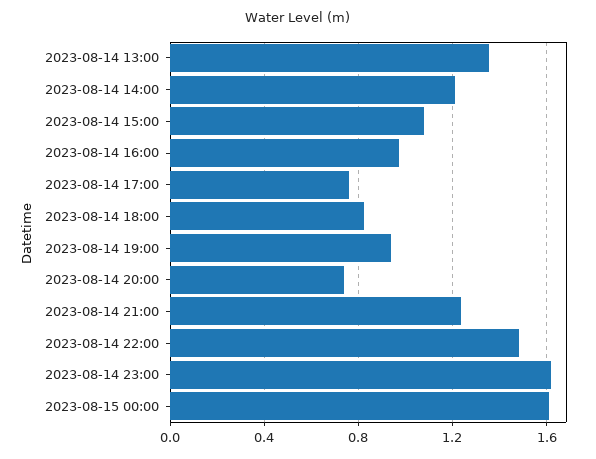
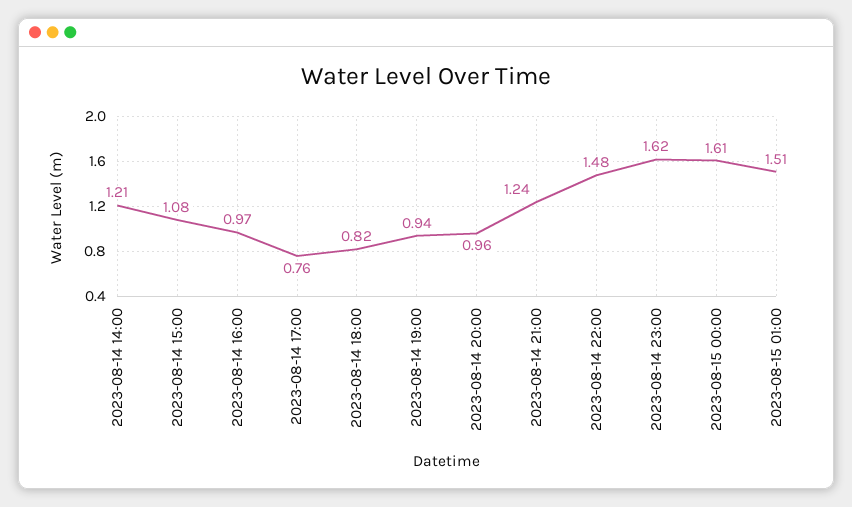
2023-08-14 13:00: 1.35 -> none
2023-08-14 20:00: 0.75 -> 0.96
2023-08-15 01:00: none -> 1.51

